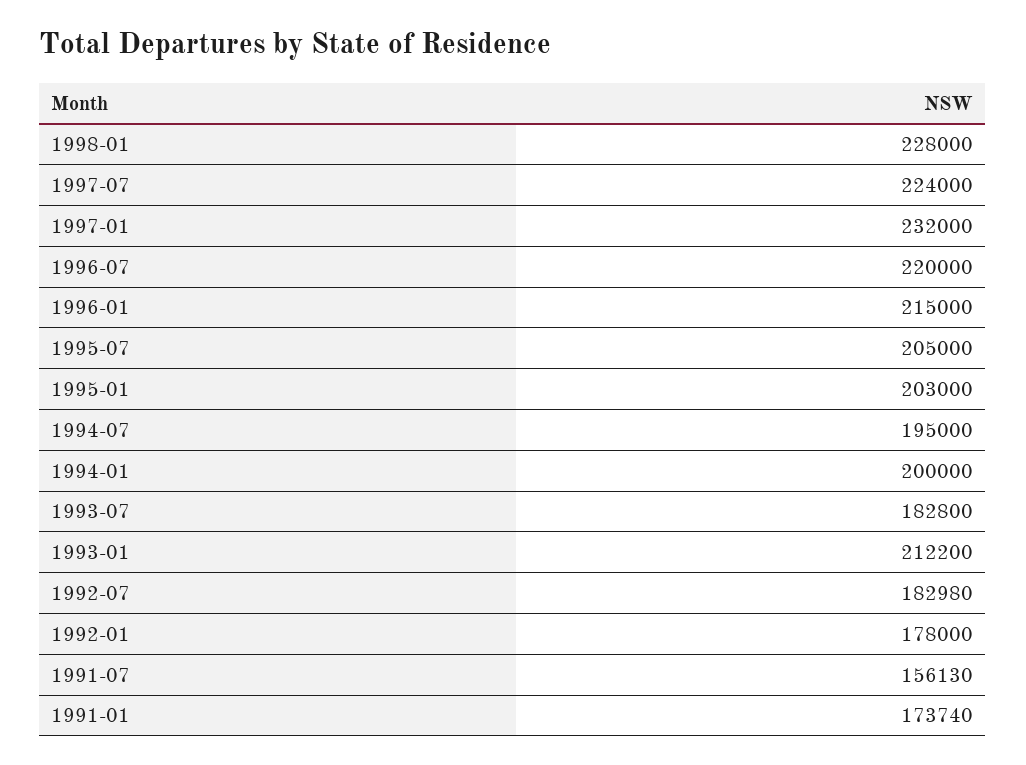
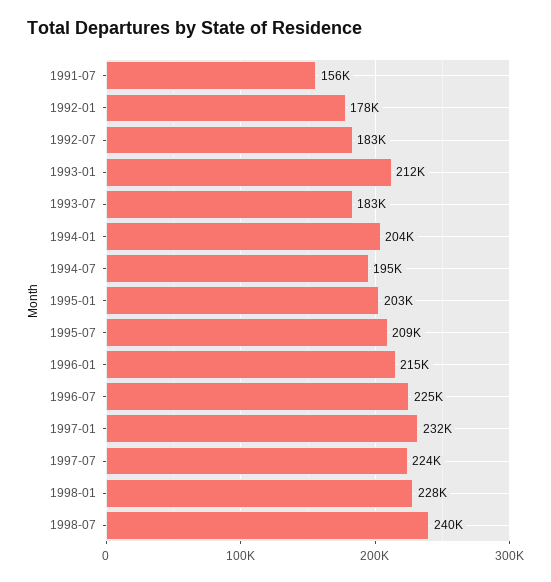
1996-07: 220000 -> 225000
1995-07: 205000 -> 209000
1994-01: 200000 -> 204000
1991-01: 173740 -> none
1998-07: none -> 240000

